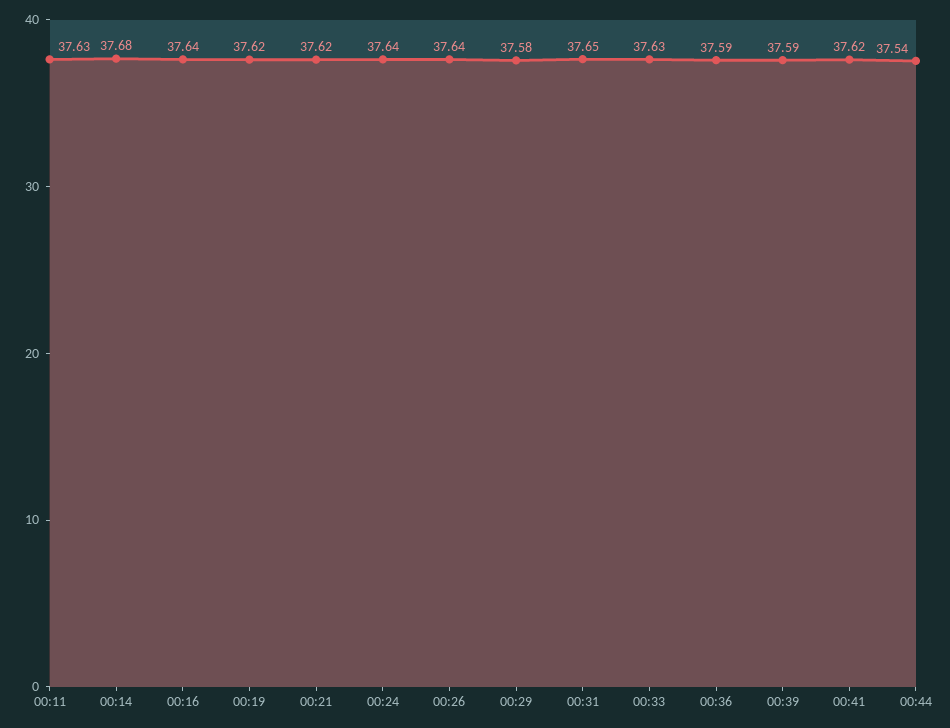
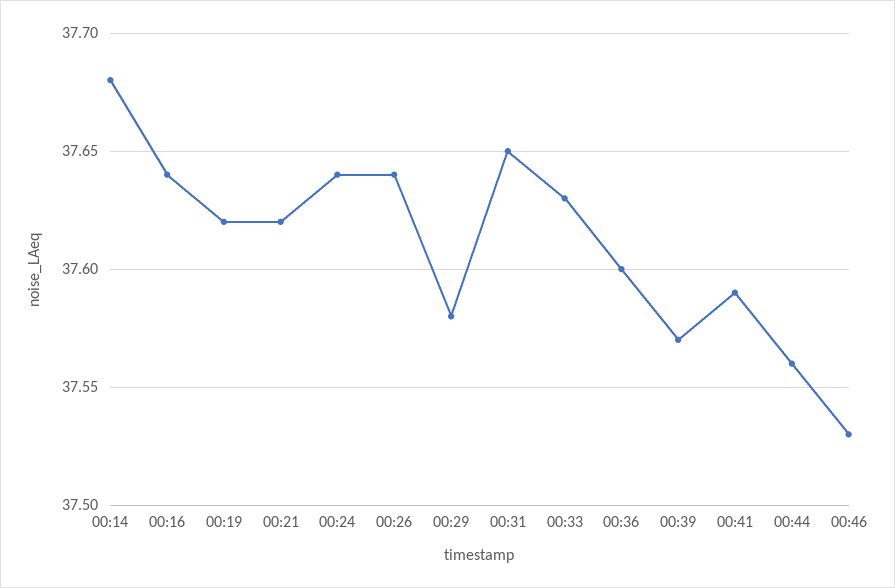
00:11: 37.63 -> none
00:36: 37.59 -> 37.6
00:39: 37.59 -> 37.57
00:41: 37.62 -> 37.59
00:44: 37.54 -> 37.56
00:46: none -> 37.53

